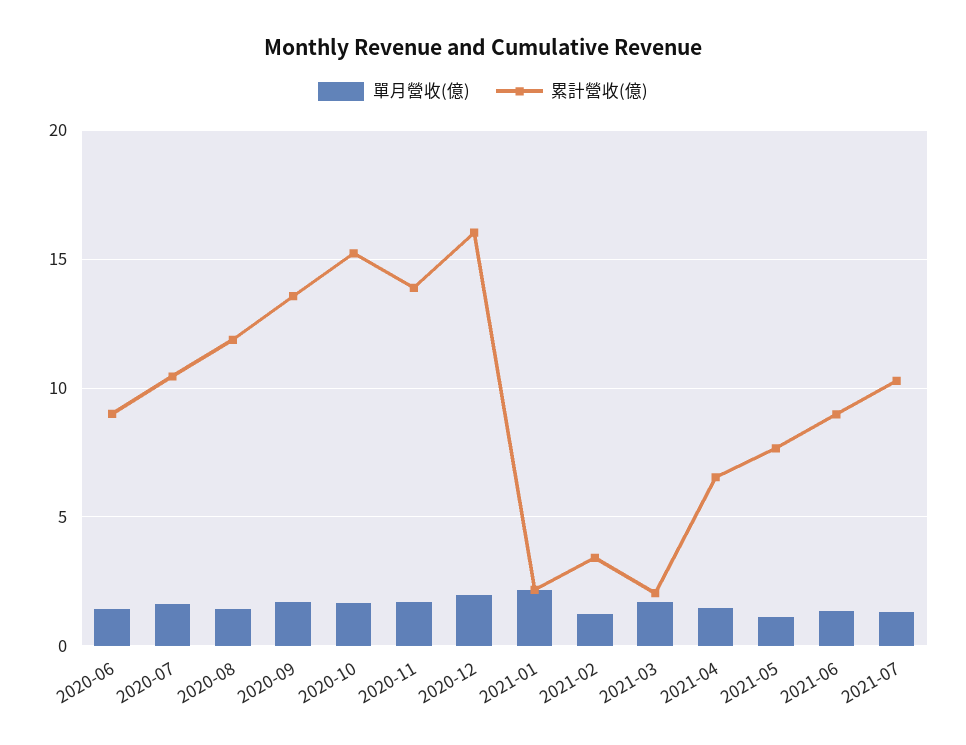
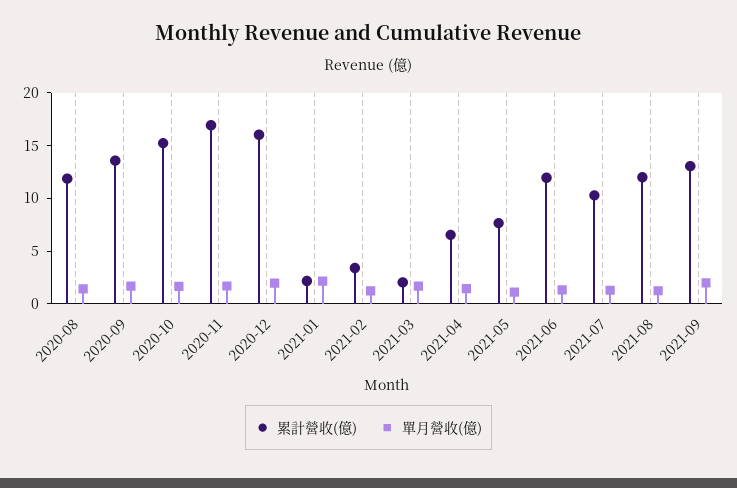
單月營收(億), 2020-06: 1.5 -> none
累計營收(億), 2020-06: 9 -> none
單月營收(億), 2020-07: 1.5 -> none
累計營收(億), 2020-07: 10.5 -> none
累計營收(億), 2020-11: 14 -> 17
累計營收(億), 2021-06: 9 -> 12
累計營收(億), 2021-08: none -> 12
單月營收(億), 2021-08: none -> 1
累計營收(億), 2021-09: none -> 13
單月營收(億), 2021-09: none -> 2

